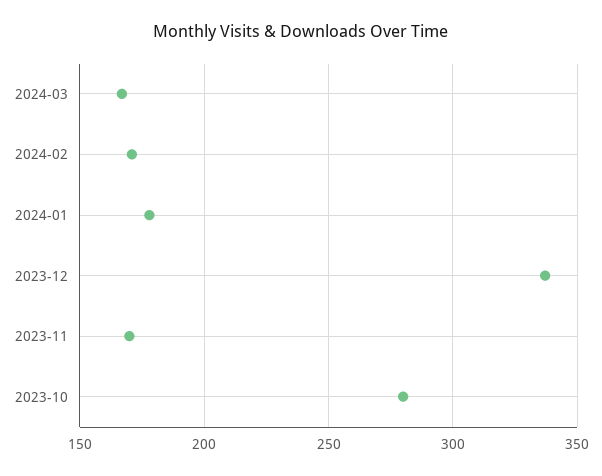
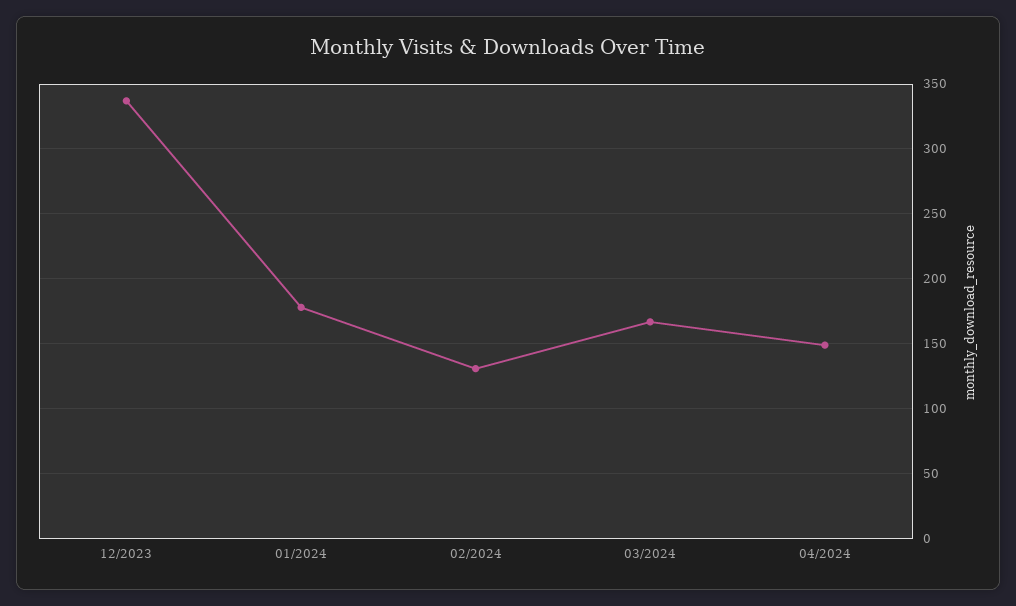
2024-02: 170 -> 130
2023-11: 170 -> none
2023-10: 280 -> none
04/2024: none -> 150

